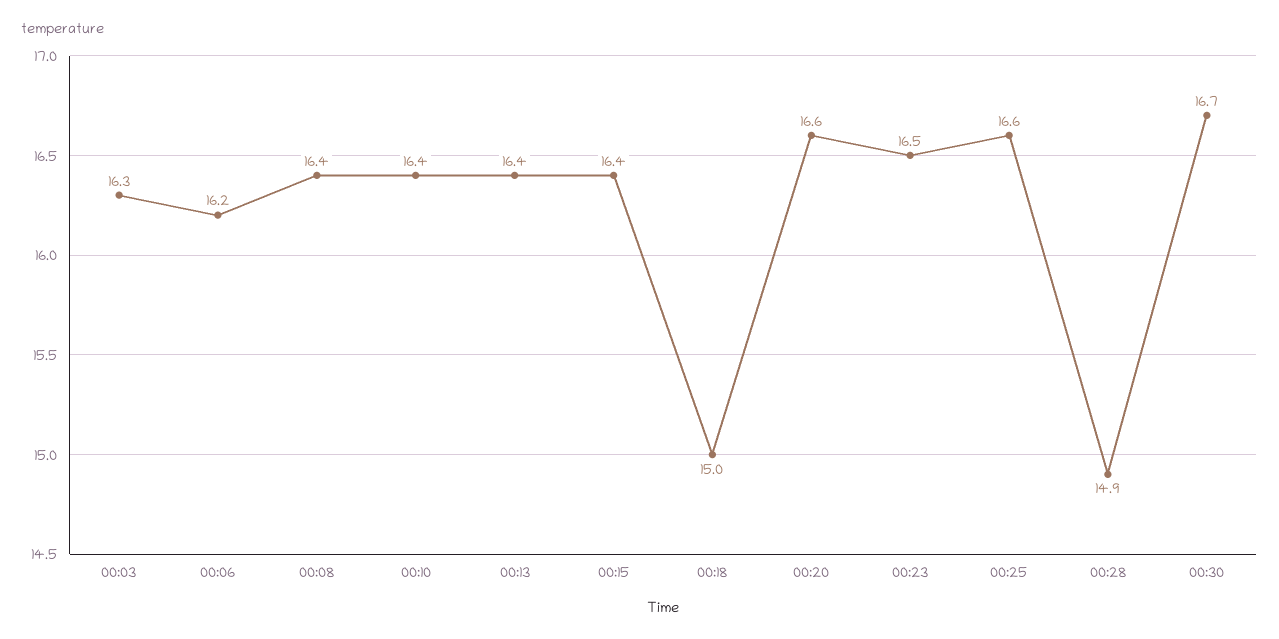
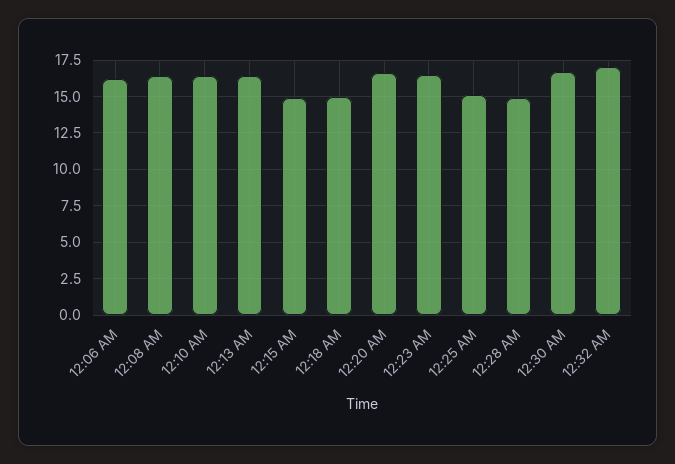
00:03: 16.3 -> none
00:15: 16.4 -> 15
00:25: 16.6 -> 15
12:32 AM: none -> 17

